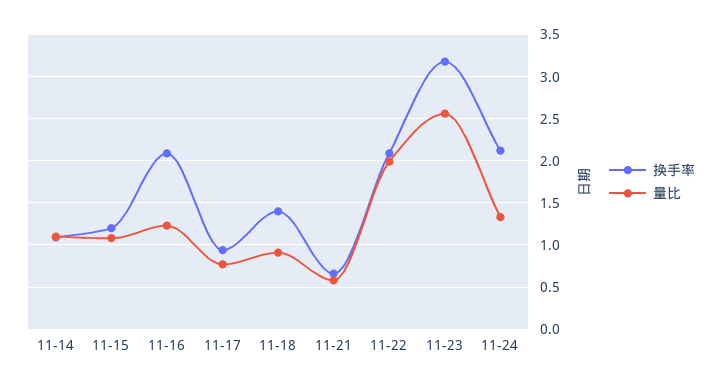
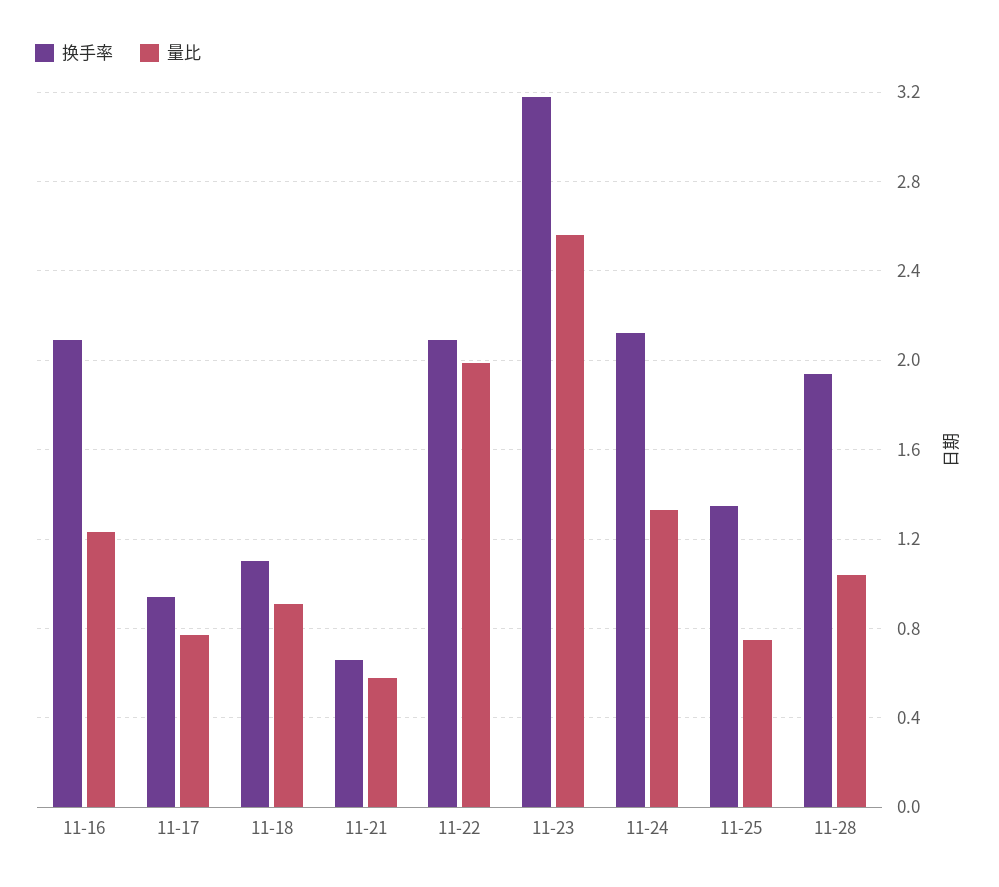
换手率, 11-14: 1.1 -> none
量比, 11-14: 1.1 -> none
换手率, 11-15: 1.2 -> none
量比, 11-15: 1.1 -> none
换手率, 11-18: 1.4 -> 1.1
换手率, 11-25: none -> 1.35
量比, 11-25: none -> 0.75
换手率, 11-28: none -> 1.95
量比, 11-28: none -> 1.05

